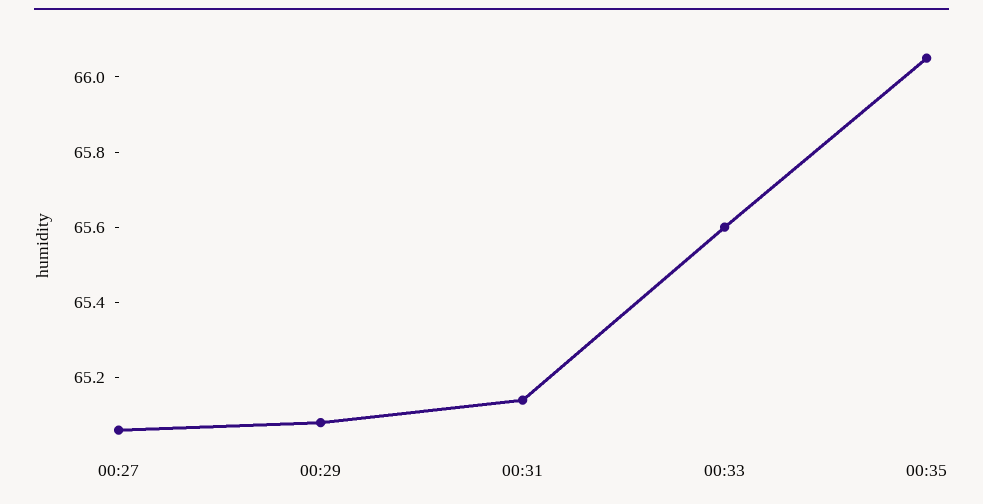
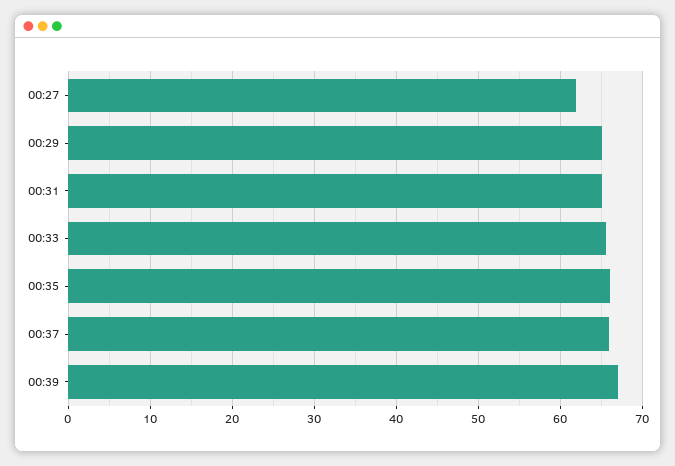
00:27: 65.05 -> 62
00:37: none -> 66
00:39: none -> 67

